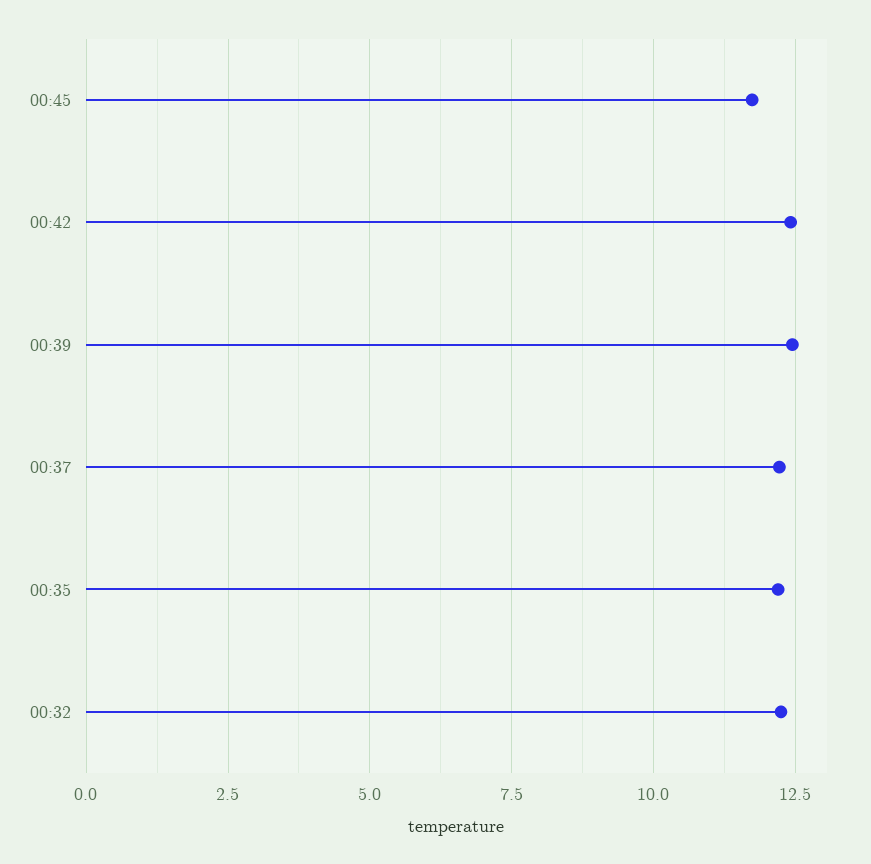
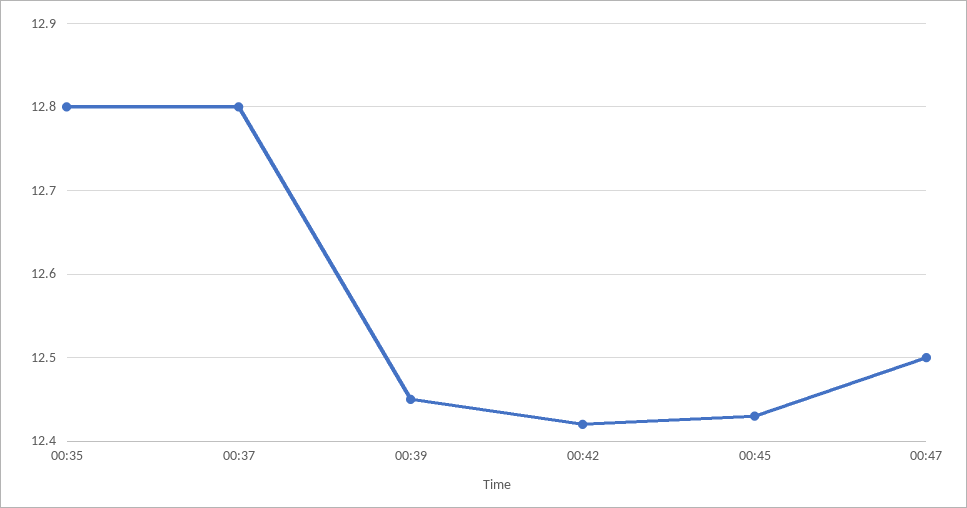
00:45: 11.75 -> 12.43
00:37: 12.25 -> 12.8
00:35: 12.25 -> 12.8
00:32: 12.25 -> none
00:47: none -> 12.5

